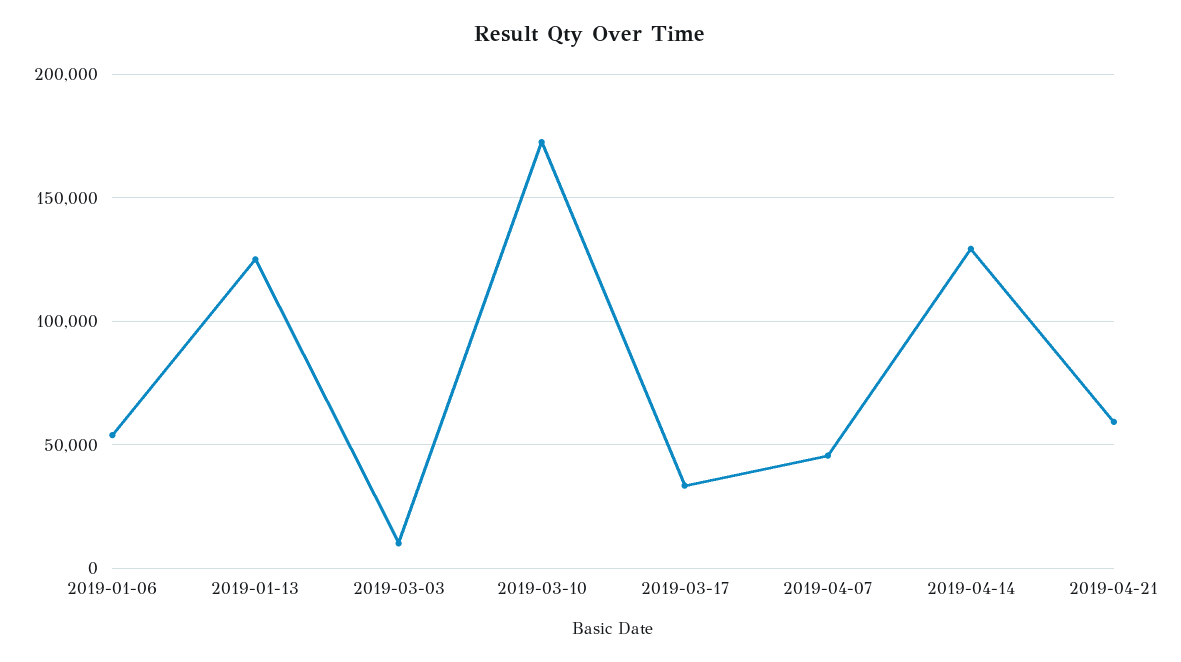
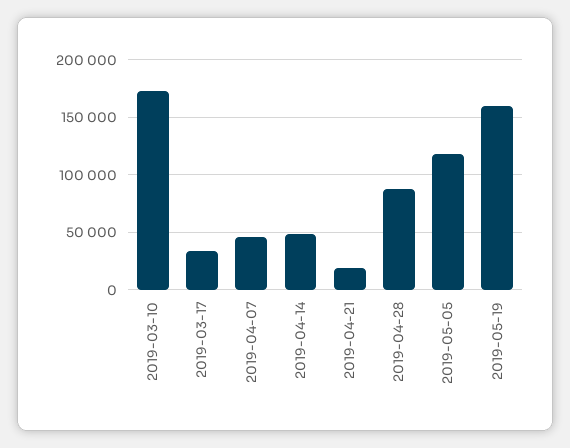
2019-01-06: 55000 -> none
2019-01-13: 125000 -> none
2019-03-03: 10000 -> none
2019-04-14: 130000 -> 50000
2019-04-21: 60000 -> 20000
2019-04-28: none -> 90000
2019-05-05: none -> 120000
2019-05-19: none -> 160000

